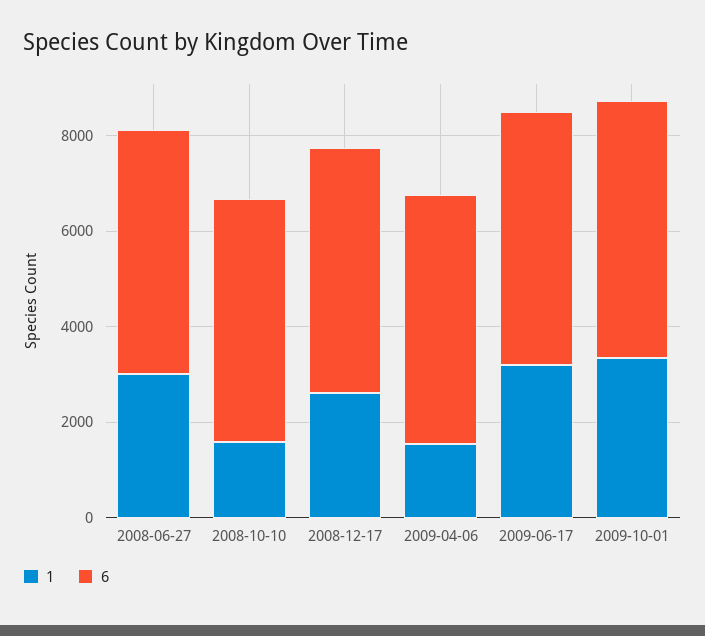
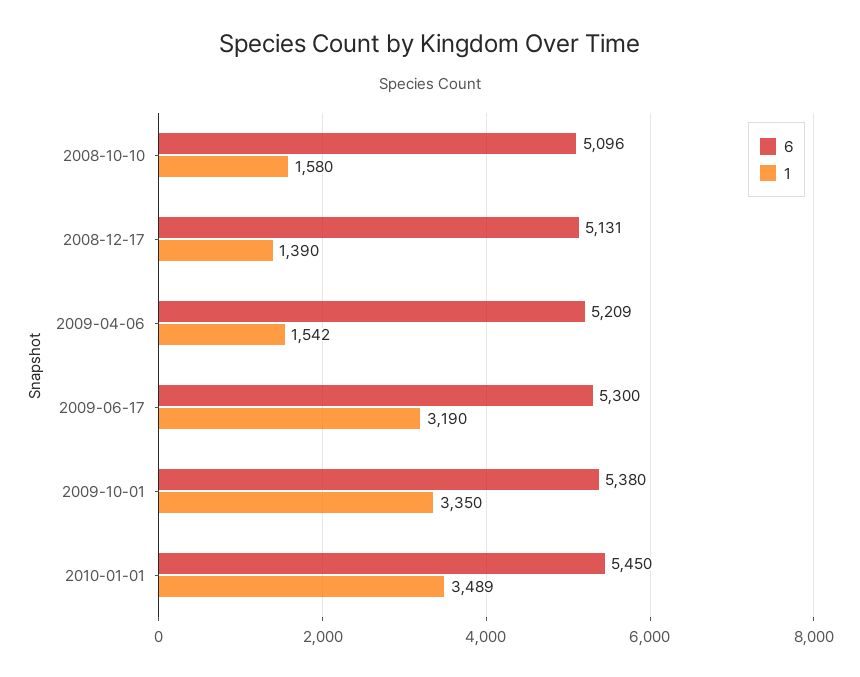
1, 2008-06-27: 3000 -> none
6, 2008-06-27: 5000 -> none
1, 2008-12-17: 2500 -> 1390
6, 2010-01-01: none -> 5450
1, 2010-01-01: none -> 3489

